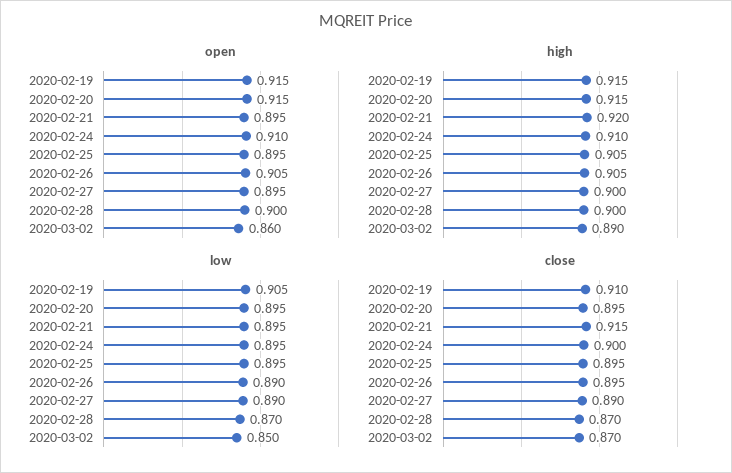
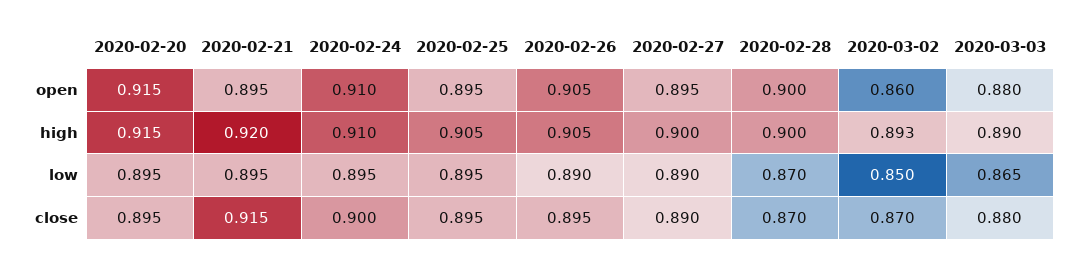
open, 2020-02-19: 0.915 -> none
high, 2020-02-19: 0.915 -> none
high, 2020-03-02: 0.89 -> 0.893
low, 2020-02-19: 0.905 -> none
close, 2020-02-19: 0.91 -> none
open, 2020-03-03: none -> 0.88
high, 2020-03-03: none -> 0.89
low, 2020-03-03: none -> 0.865
close, 2020-03-03: none -> 0.88

